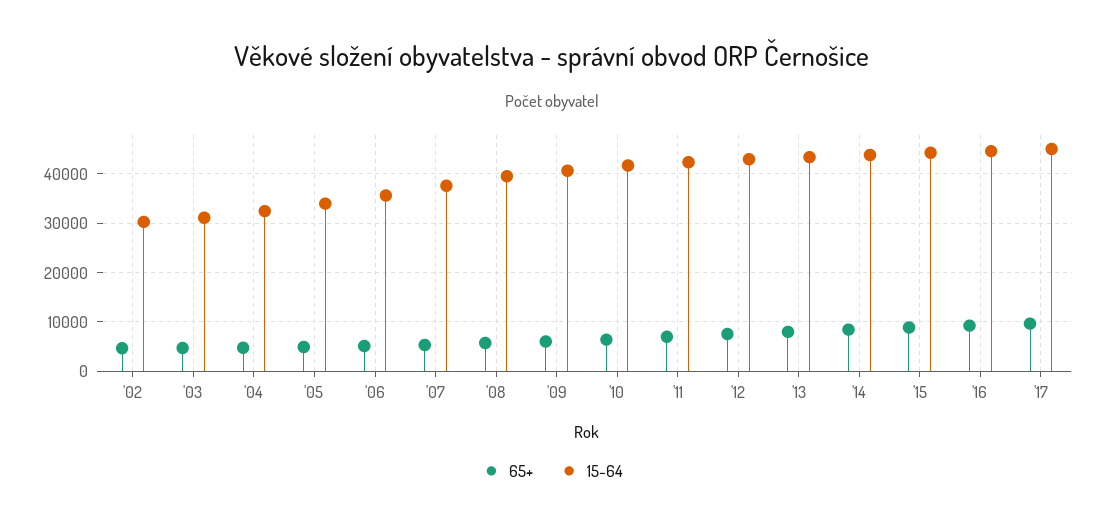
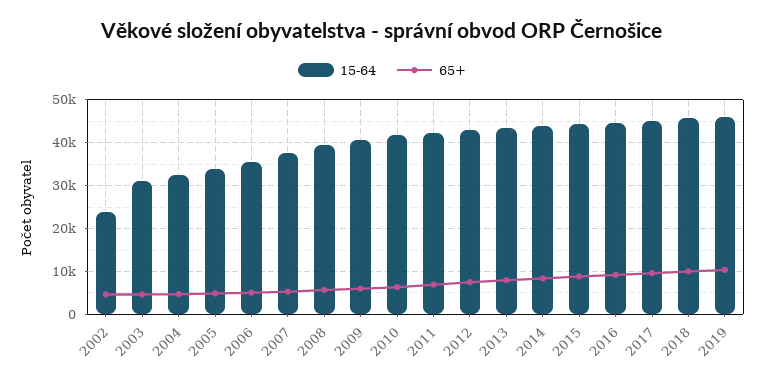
15-64, '02: 30000 -> 24000
15-64, 2018: none -> 46000
65+, 2018: none -> 10000
15-64, 2019: none -> 46000
65+, 2019: none -> 10000

